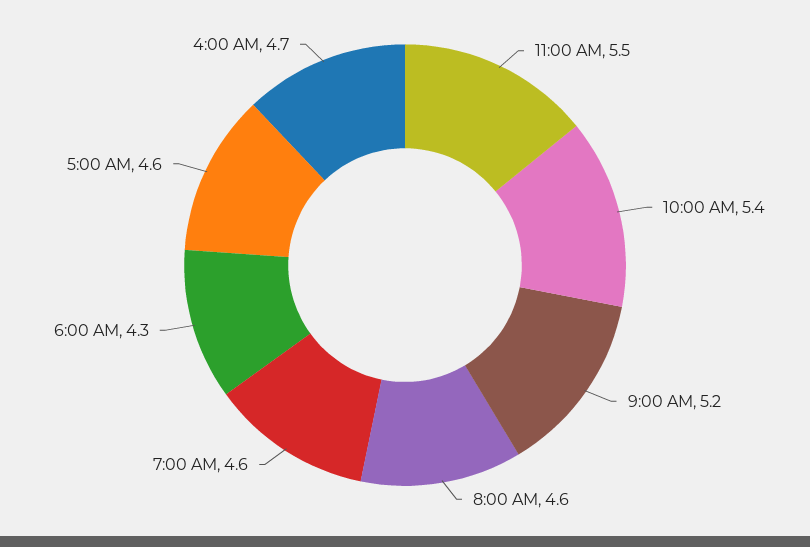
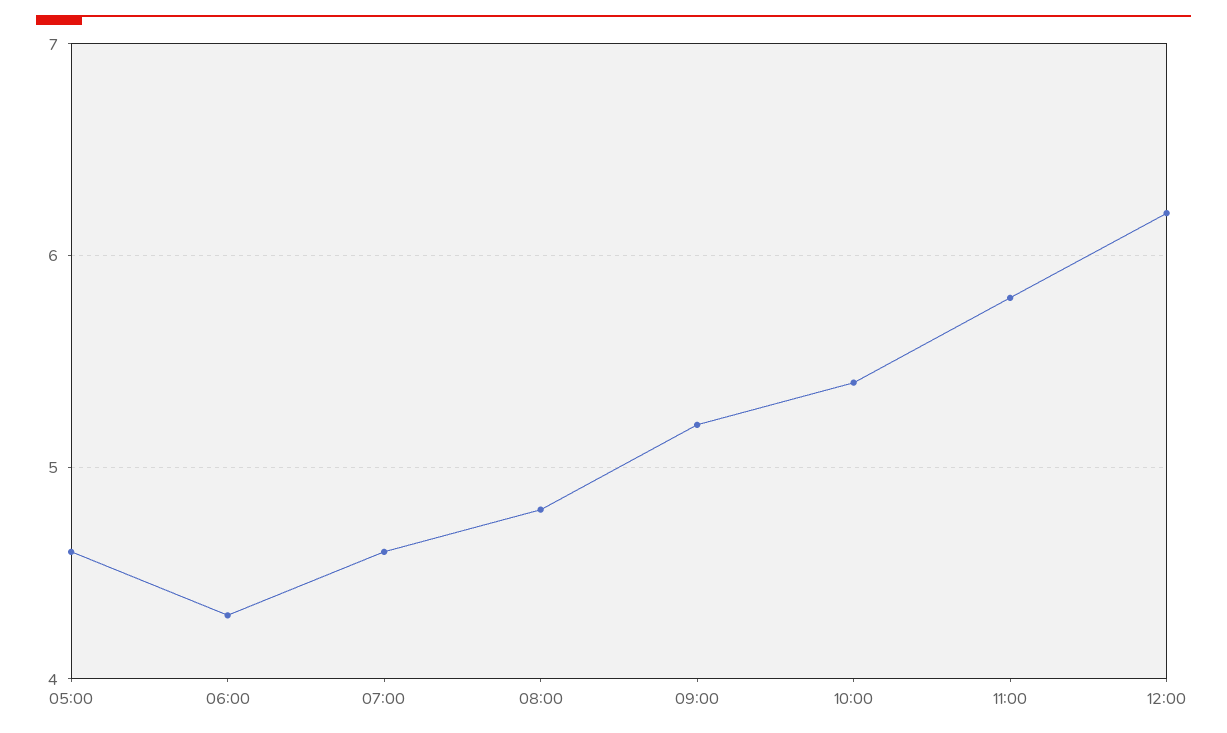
11:00 AM: 5.5 -> 5.8
8:00 AM: 4.6 -> 4.8
4:00 AM: 4.7 -> none
12:00: none -> 6.2

